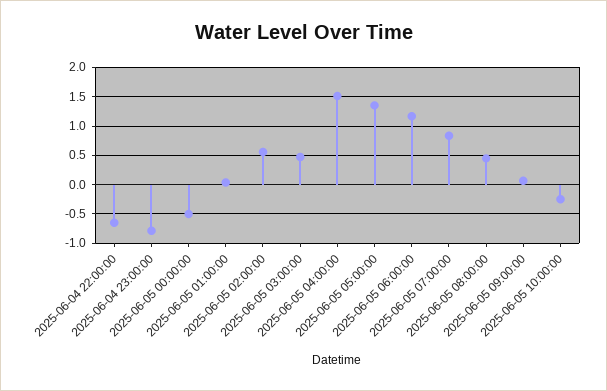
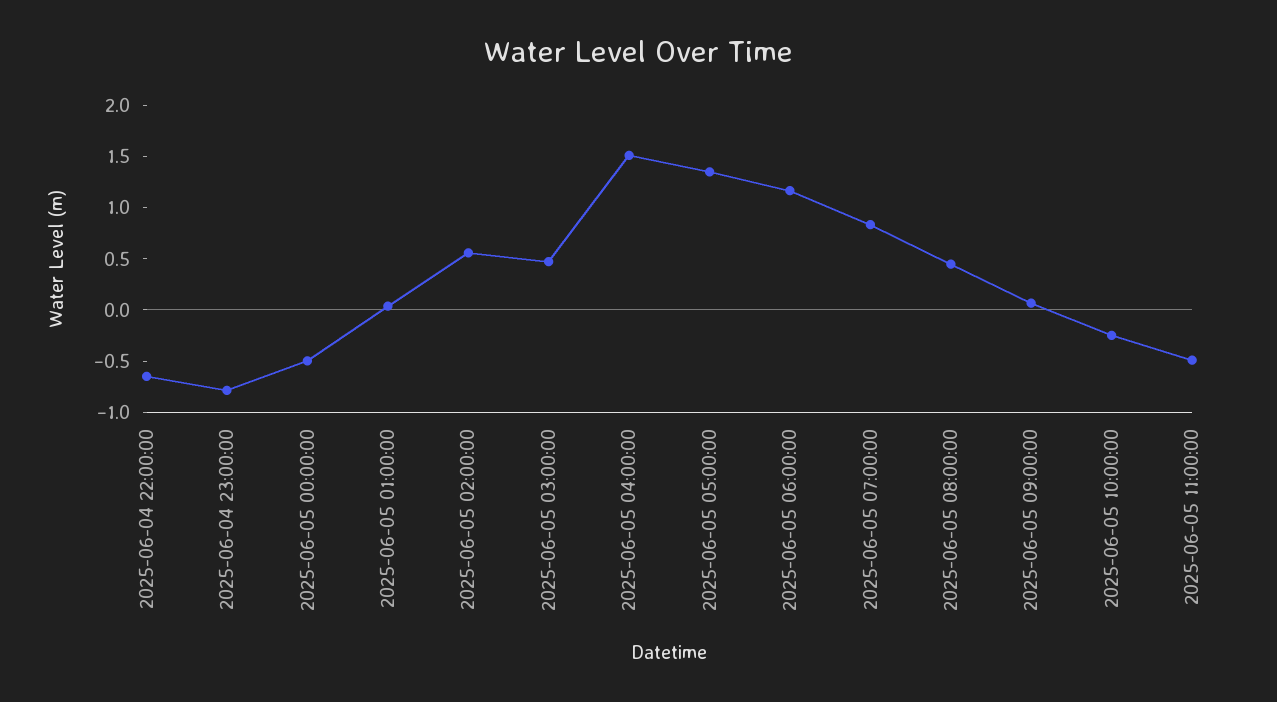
2025-06-05 11:00:00: none -> -0.5

